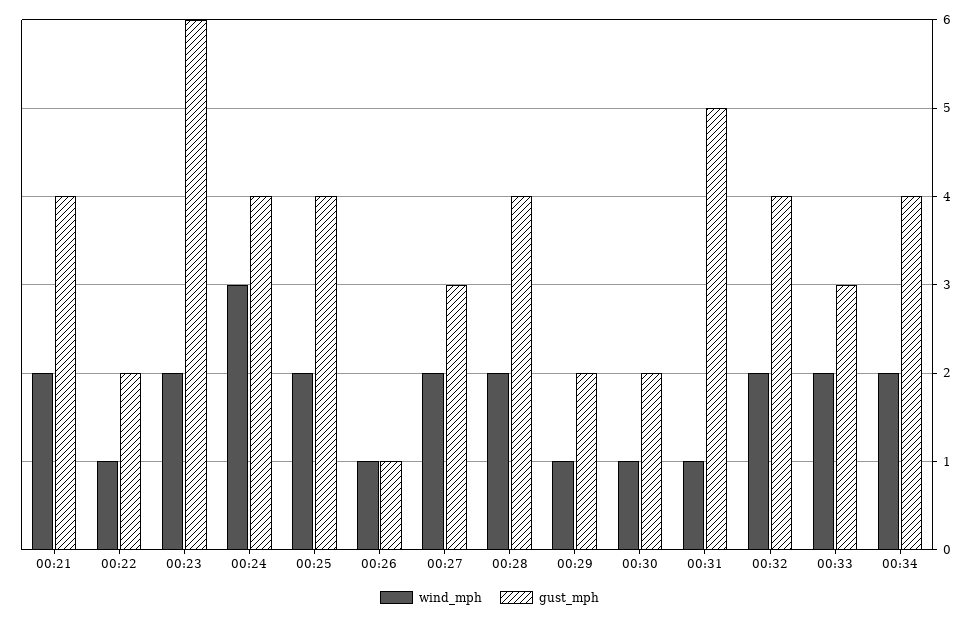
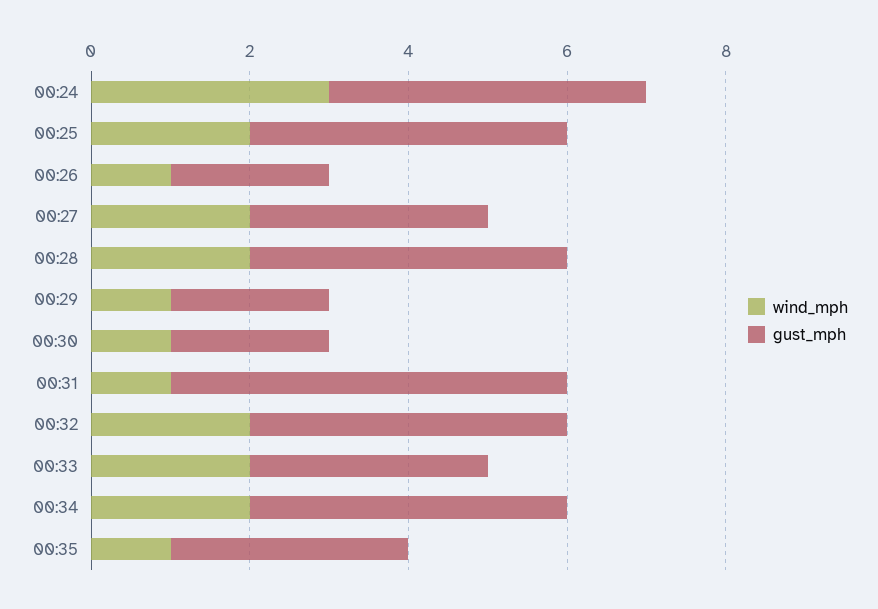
wind_mph, 00:21: 2 -> none
gust_mph, 00:21: 4 -> none
wind_mph, 00:22: 1 -> none
gust_mph, 00:22: 2 -> none
wind_mph, 00:23: 2 -> none
gust_mph, 00:23: 6 -> none
gust_mph, 00:26: 1 -> 2
wind_mph, 00:35: none -> 1
gust_mph, 00:35: none -> 3

